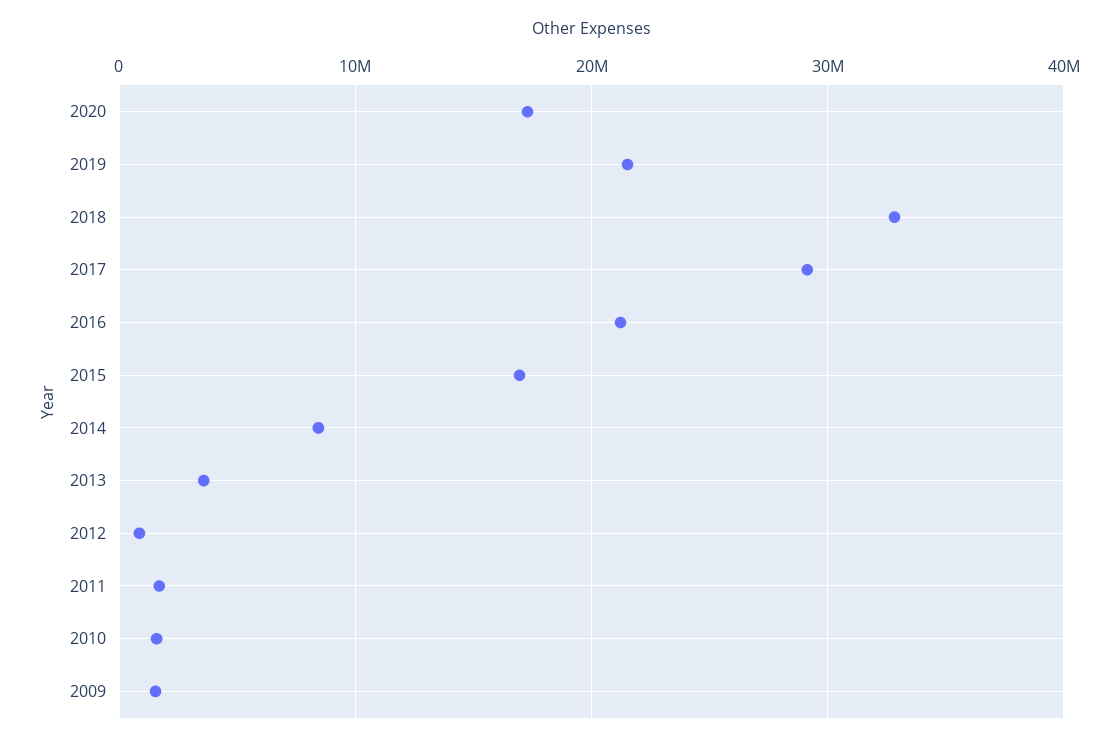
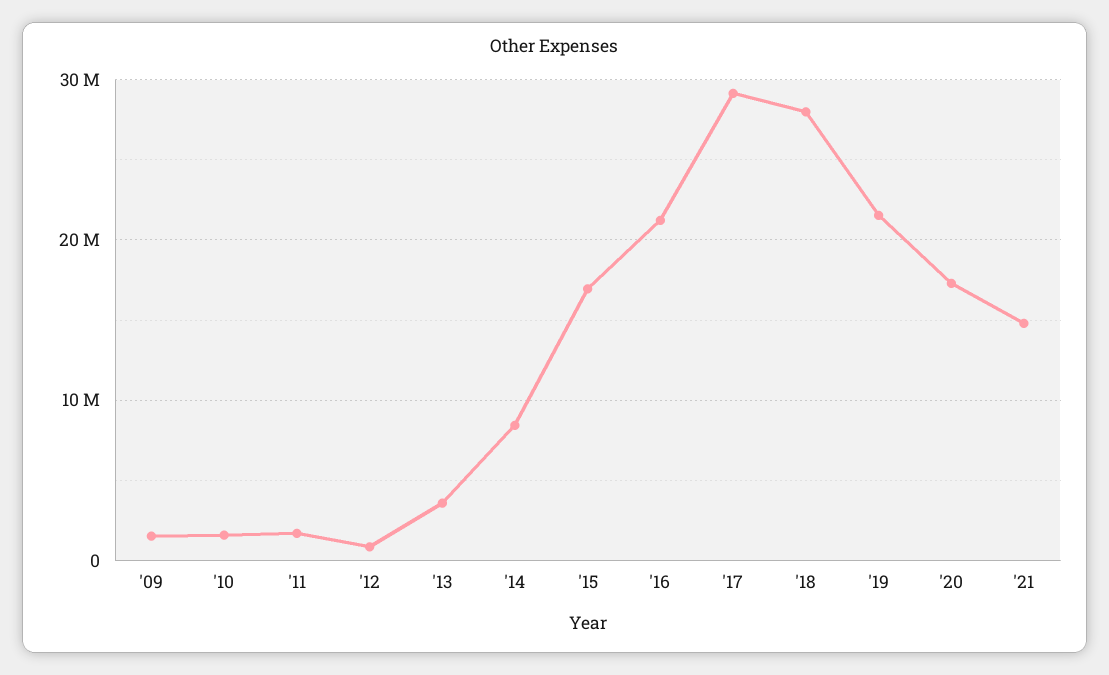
2018: 33000000 -> 28000000
'21: none -> 15000000

